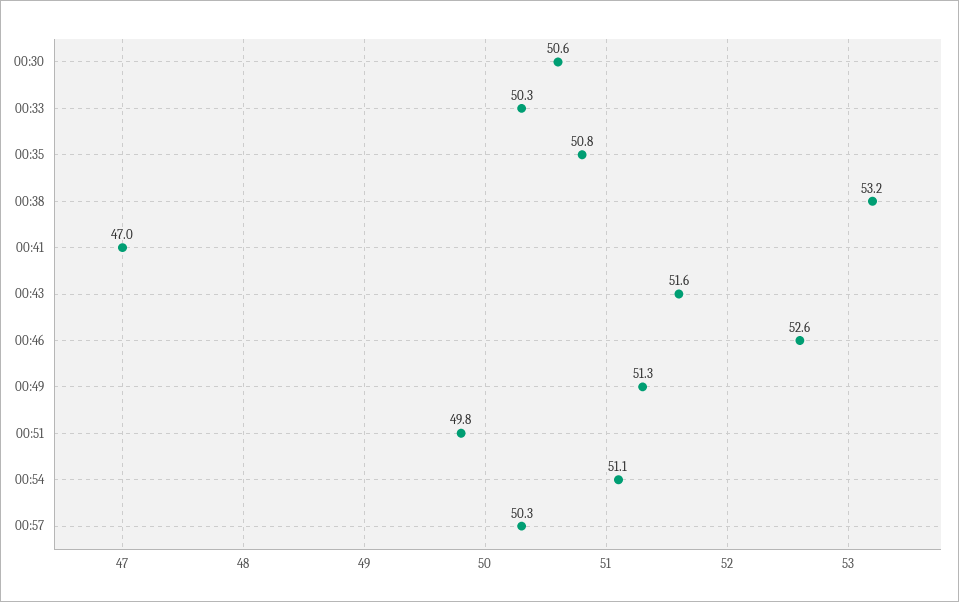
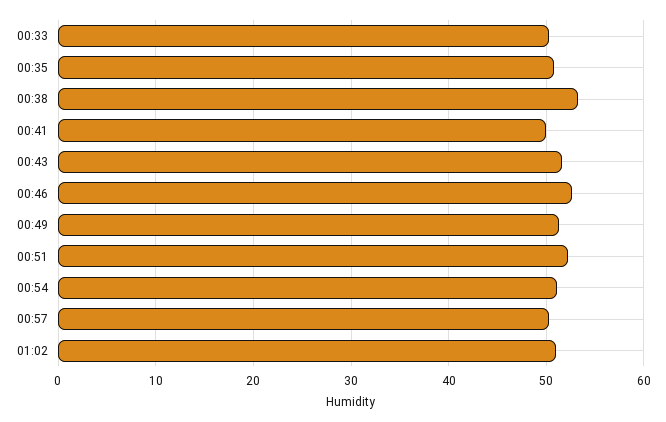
00:30: 50.6 -> none
00:41: 47 -> 50
00:51: 49.8 -> 52
01:02: none -> 51

